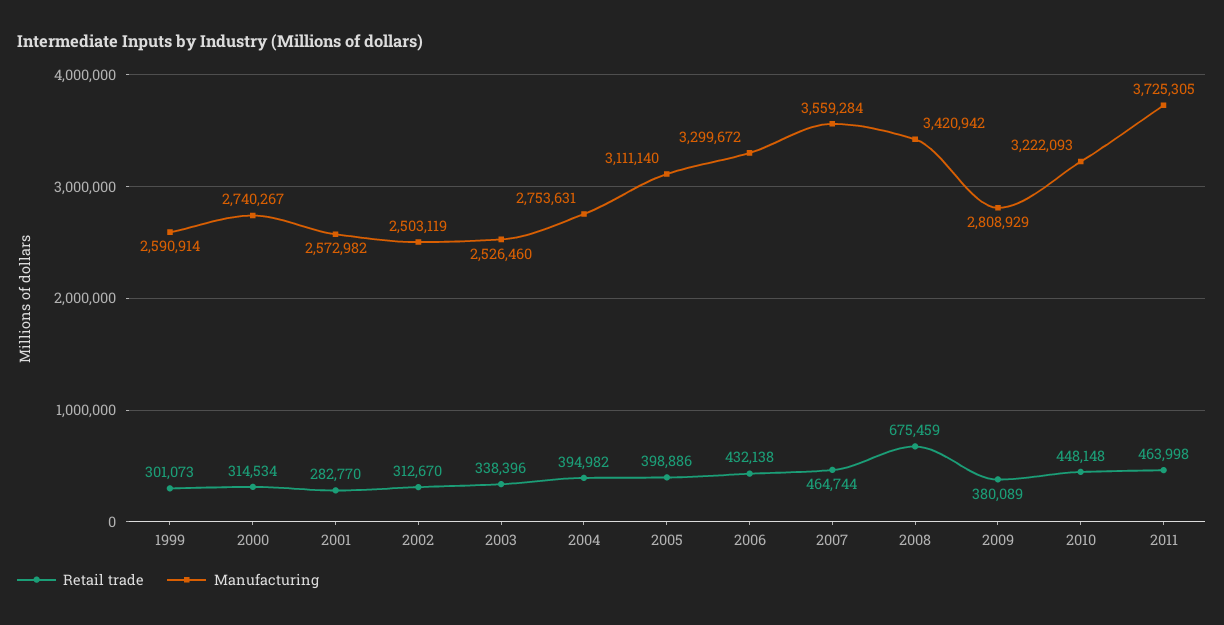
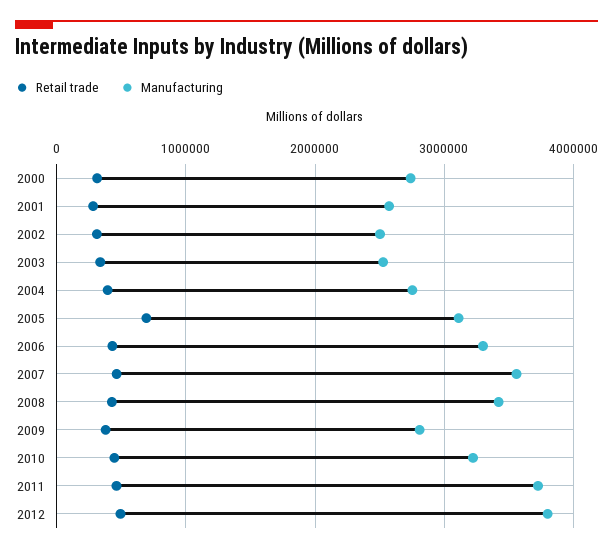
Retail trade, 1999: 301073 -> none
Manufacturing, 1999: 2590914 -> none
Retail trade, 2005: 398886 -> 700000
Retail trade, 2008: 675459 -> 400000
Retail trade, 2012: none -> 500000
Manufacturing, 2012: none -> 3800000

